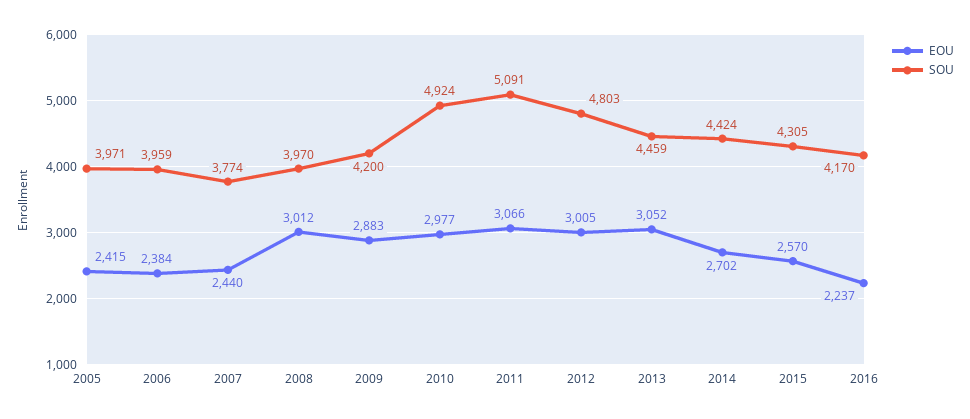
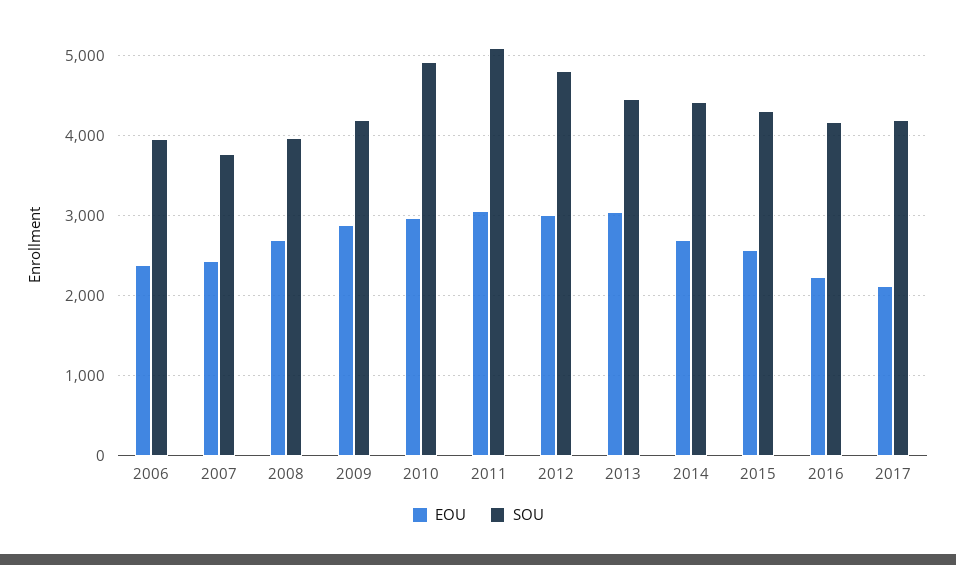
EOU, 2005: 2415 -> none
SOU, 2005: 3971 -> none
EOU, 2008: 3012 -> 2700
EOU, 2017: none -> 2100
SOU, 2017: none -> 4200

